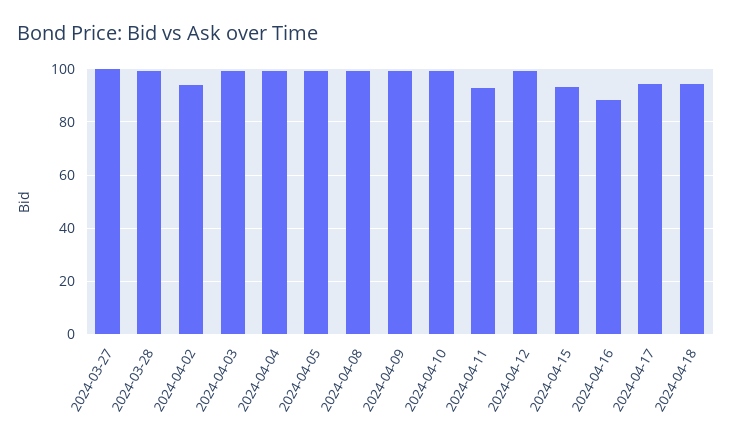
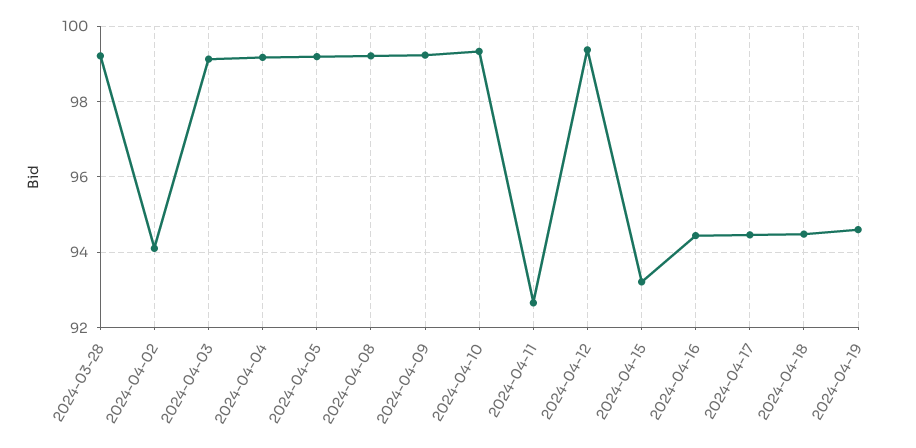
2024-03-27: 100 -> none
2024-04-16: 87.5 -> 94.4
2024-04-19: none -> 94.6

